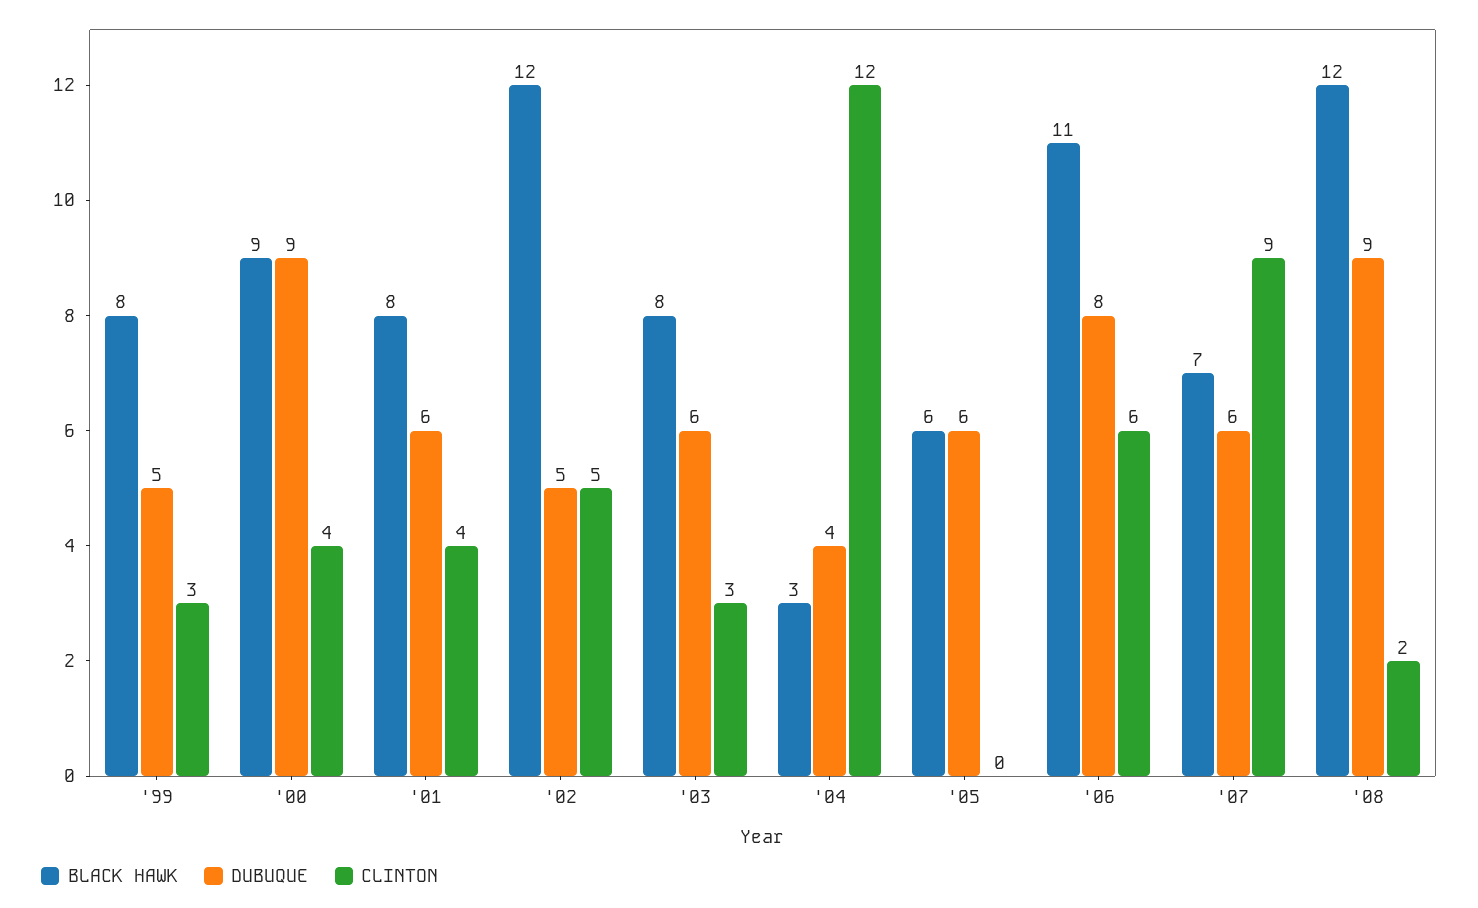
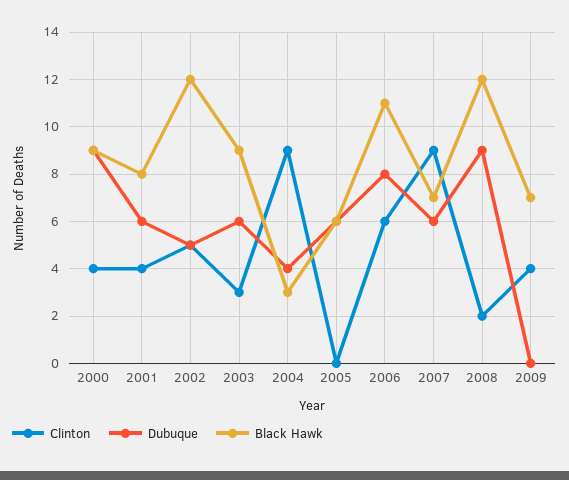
BLACK HAWK, '99: 8 -> none
DUBUQUE, '99: 5 -> none
CLINTON, '99: 3 -> none
BLACK HAWK, '03: 8 -> 9
CLINTON, '04: 12 -> 9
CLINTON, 2009: none -> 4
DUBUQUE, 2009: none -> 0
BLACK HAWK, 2009: none -> 7

